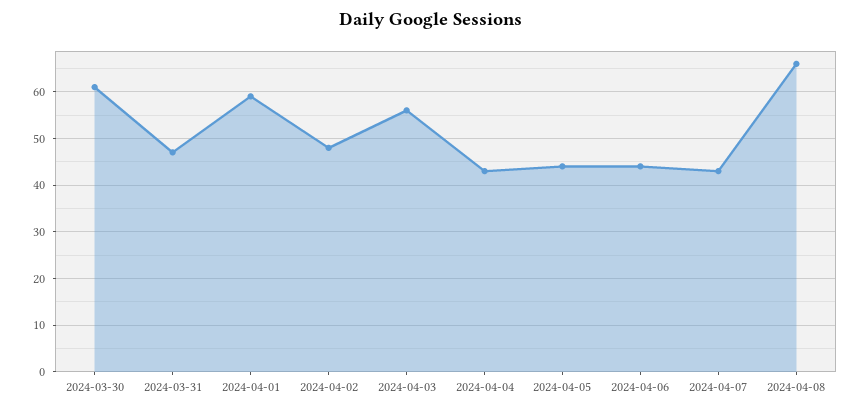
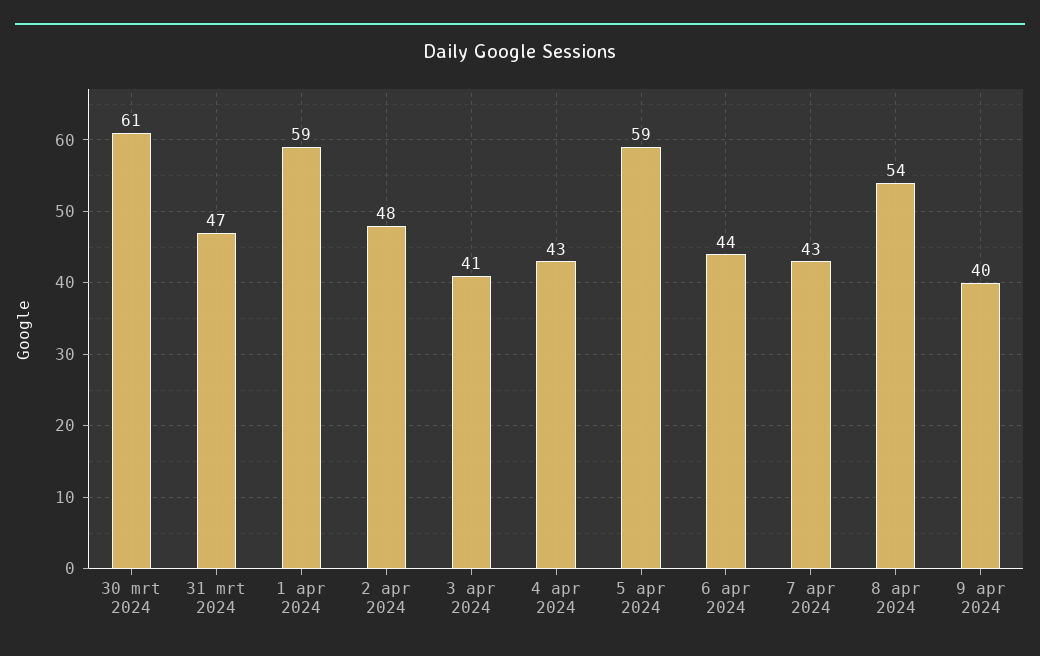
2024-04-03: 55 -> 41
2024-04-05: 45 -> 59
2024-04-08: 65 -> 54
9 apr 2024: none -> 40

